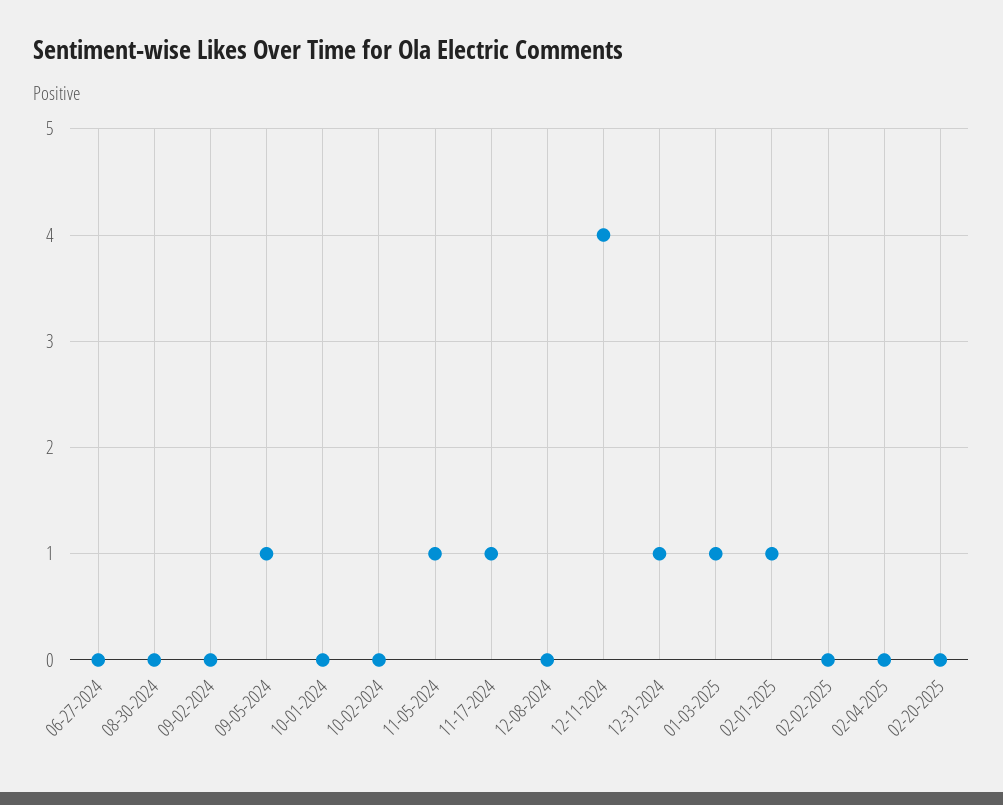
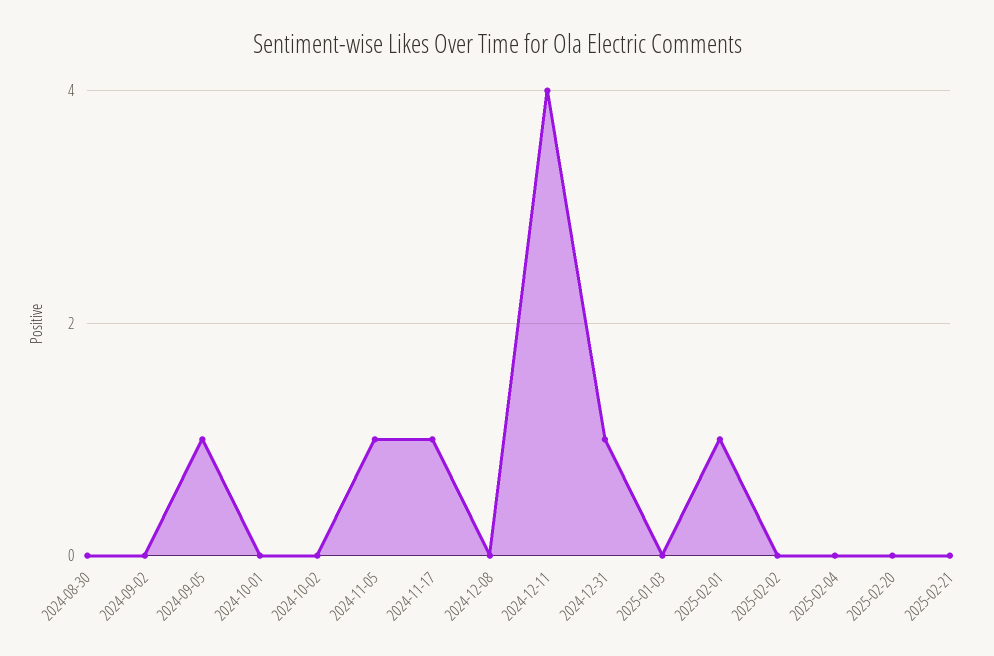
06-27-2024: 0 -> none
01-03-2025: 1 -> 0
2025-02-21: none -> 0

